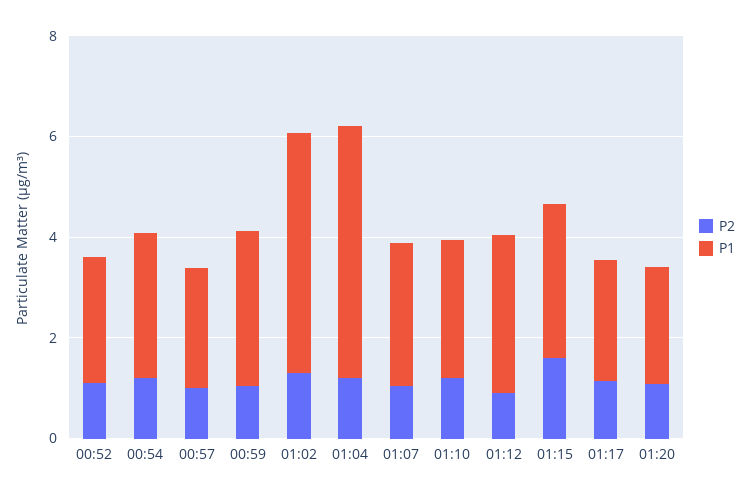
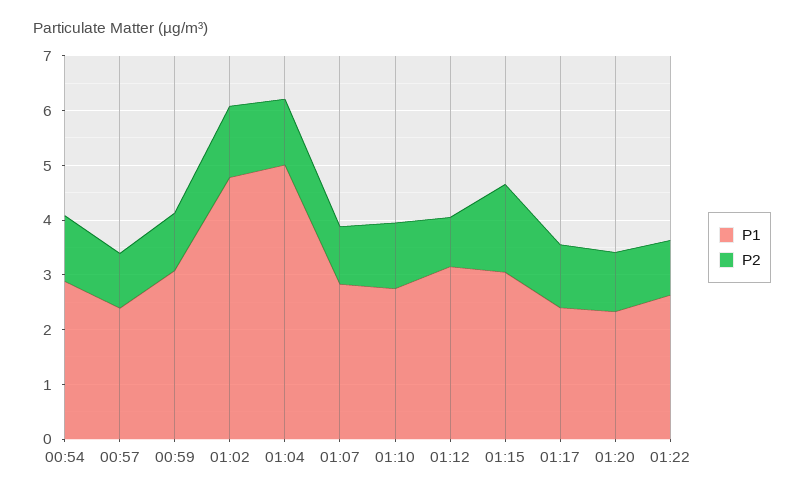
P2, 00:52: 1 -> none
P1, 00:52: 2.5 -> none
P1, 01:22: none -> 2.6
P2, 01:22: none -> 1

